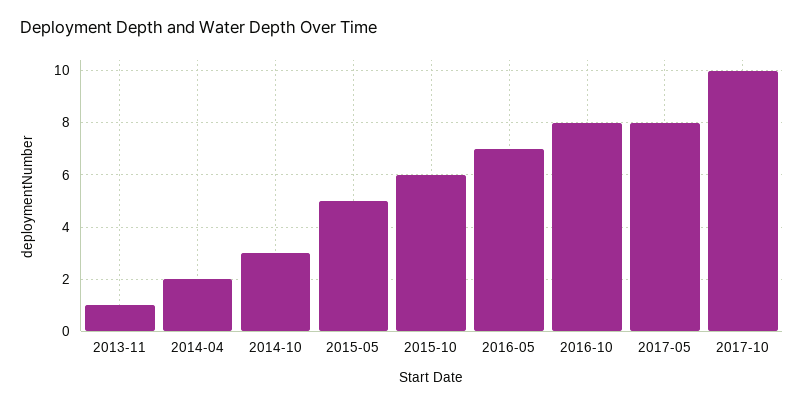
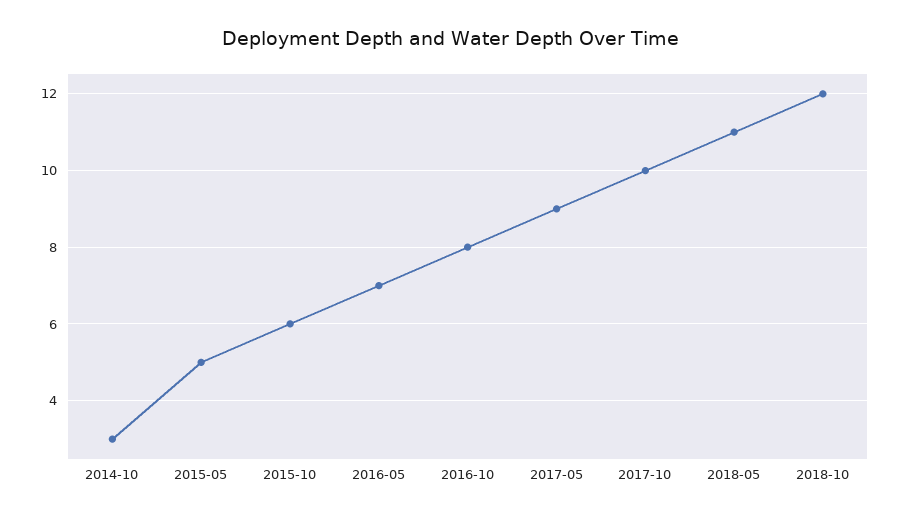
2013-11: 1 -> none
2014-04: 2 -> none
2017-05: 8 -> 9
2018-05: none -> 11
2018-10: none -> 12

